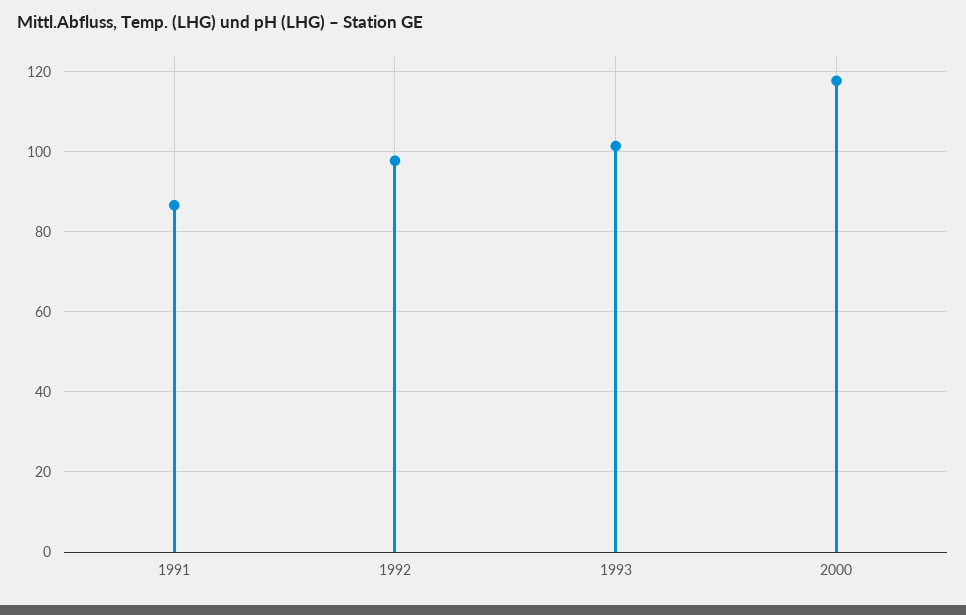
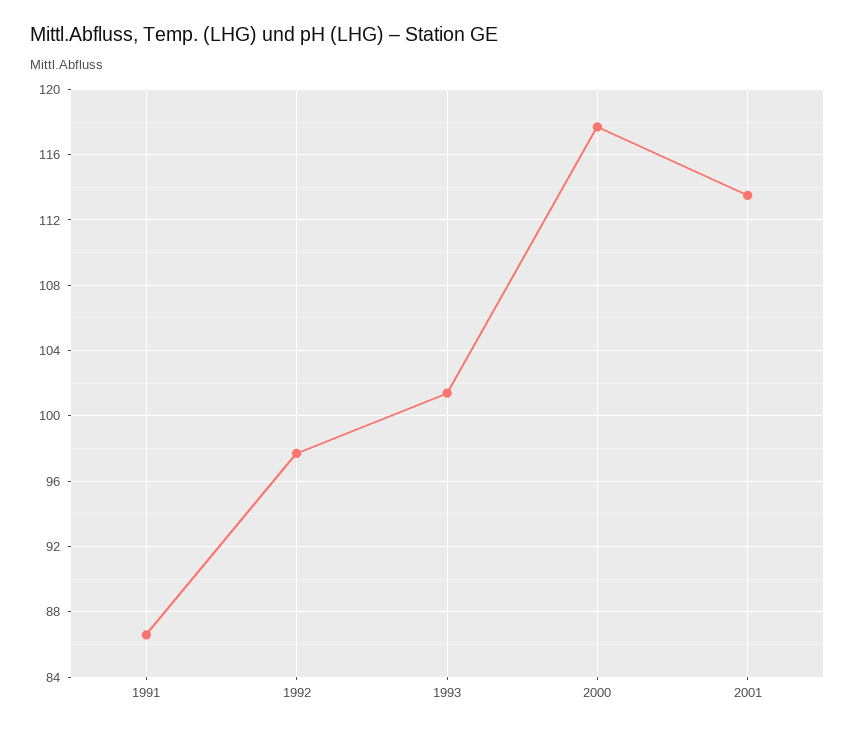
2001: none -> 113.5

